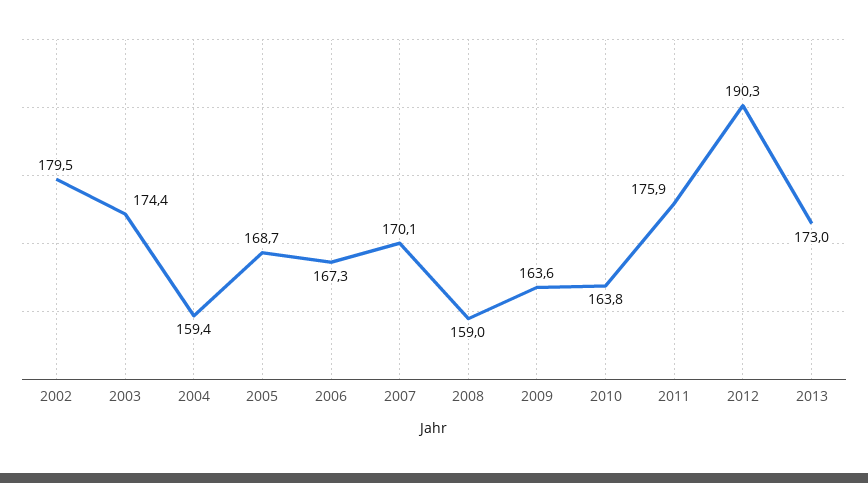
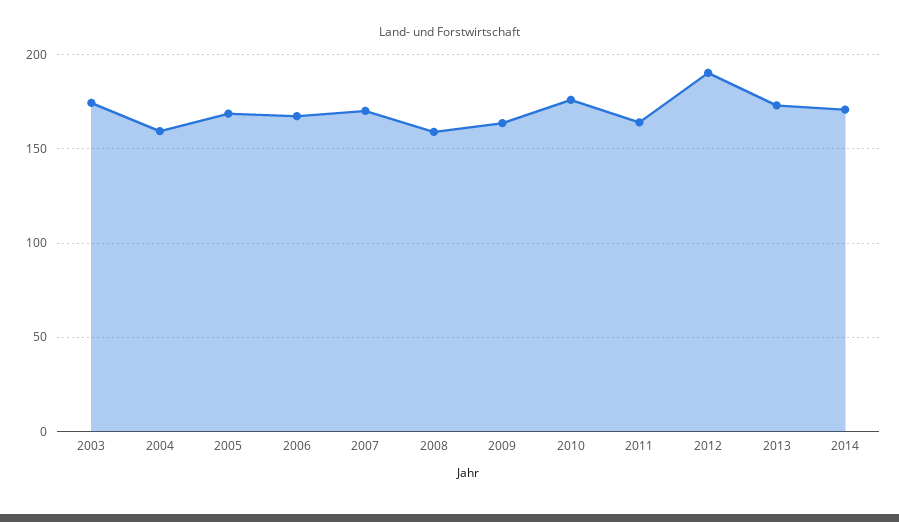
2002: 179.5 -> none
2010: 163.8 -> 175
2011: 175.9 -> 165
2014: none -> 170

